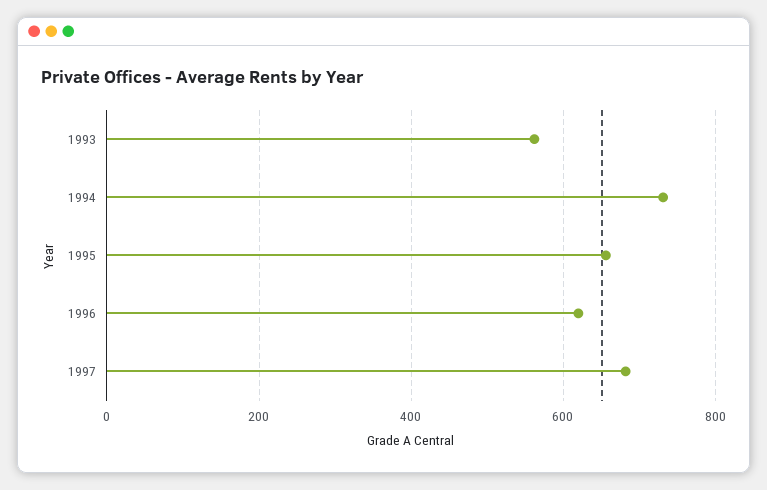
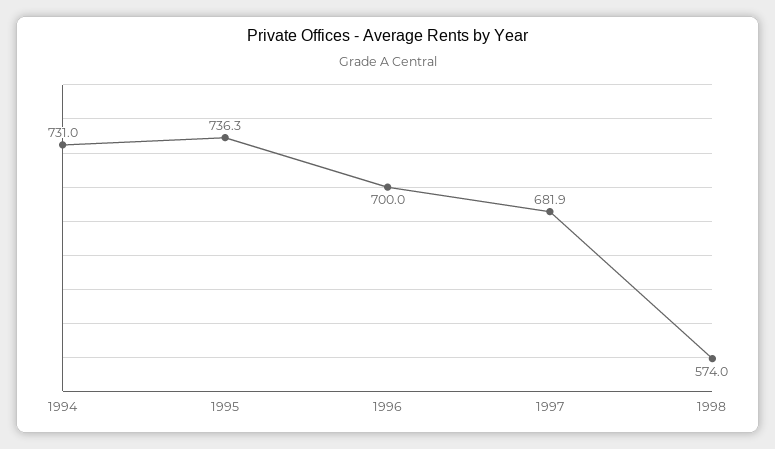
1993: 560 -> none
1995: 660 -> 736.3
1996: 620 -> 700
1998: none -> 574

